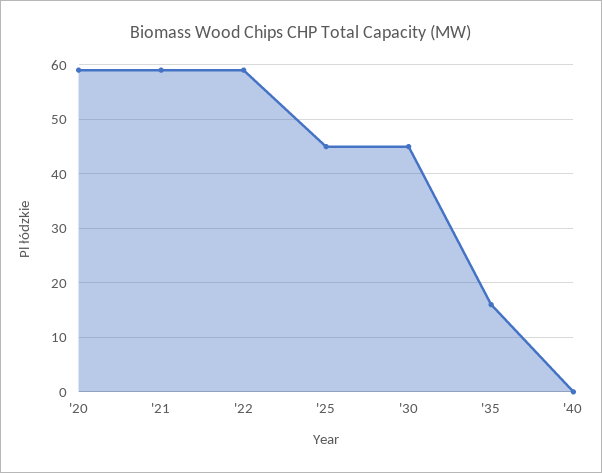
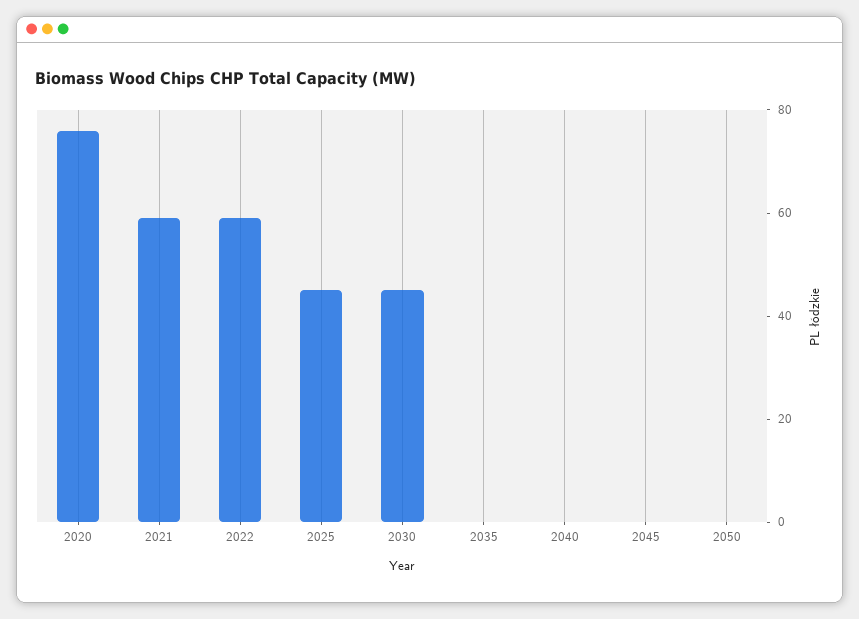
'20: 60 -> 75
'35: 15 -> 0
2045: none -> 0
2050: none -> 0

